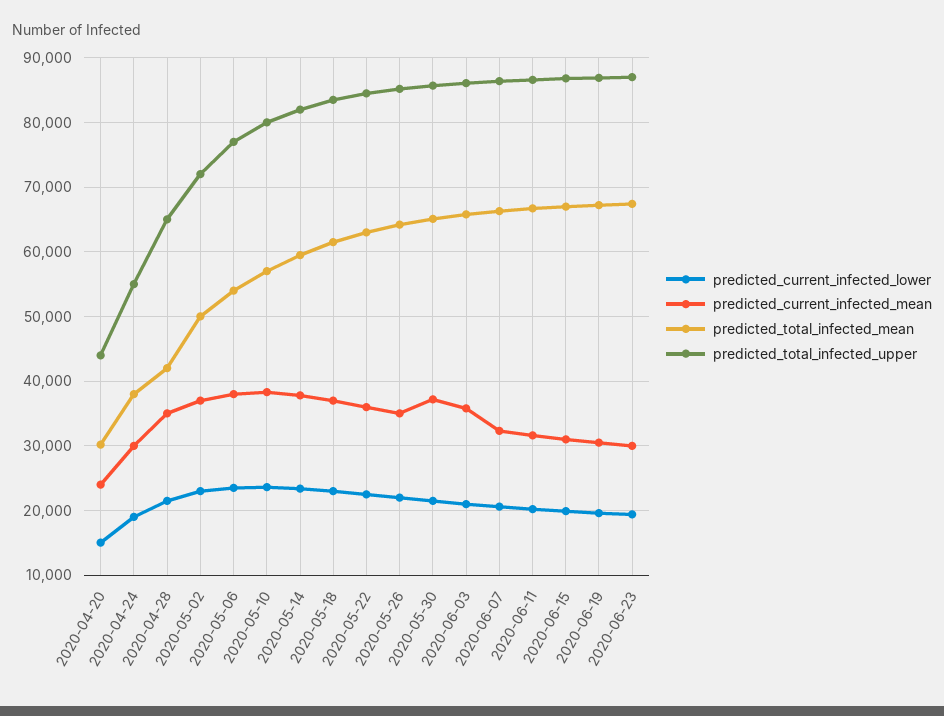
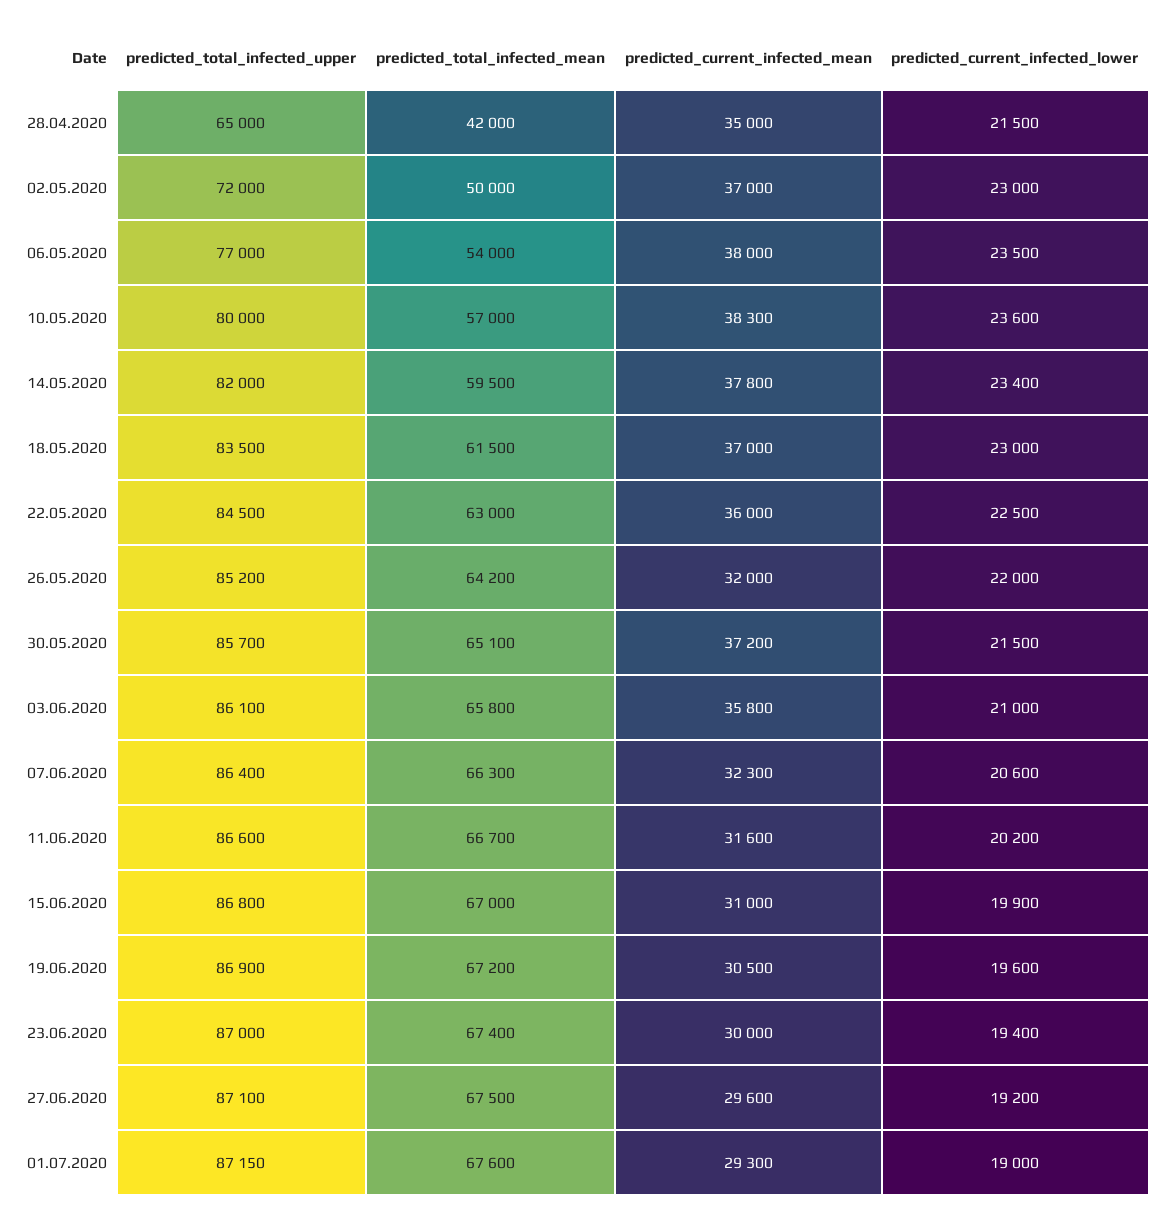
predicted_current_infected_lower, 2020-04-20: 15000 -> none
predicted_current_infected_mean, 2020-04-20: 24000 -> none
predicted_total_infected_mean, 2020-04-20: 30000 -> none
predicted_total_infected_upper, 2020-04-20: 44000 -> none
predicted_current_infected_lower, 2020-04-24: 19000 -> none
predicted_current_infected_mean, 2020-04-24: 30000 -> none
predicted_total_infected_mean, 2020-04-24: 38000 -> none
predicted_total_infected_upper, 2020-04-24: 55000 -> none
predicted_current_infected_mean, 2020-05-26: 35000 -> 32000
predicted_total_infected_upper, 27.06.2020: none -> 87100
predicted_total_infected_mean, 27.06.2020: none -> 67500
predicted_current_infected_mean, 27.06.2020: none -> 29600
predicted_current_infected_lower, 27.06.2020: none -> 19200
predicted_total_infected_upper, 01.07.2020: none -> 87150
predicted_total_infected_mean, 01.07.2020: none -> 67600
predicted_current_infected_mean, 01.07.2020: none -> 29300
predicted_current_infected_lower, 01.07.2020: none -> 19000

